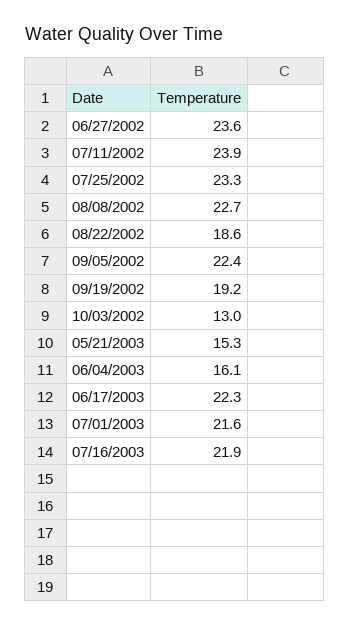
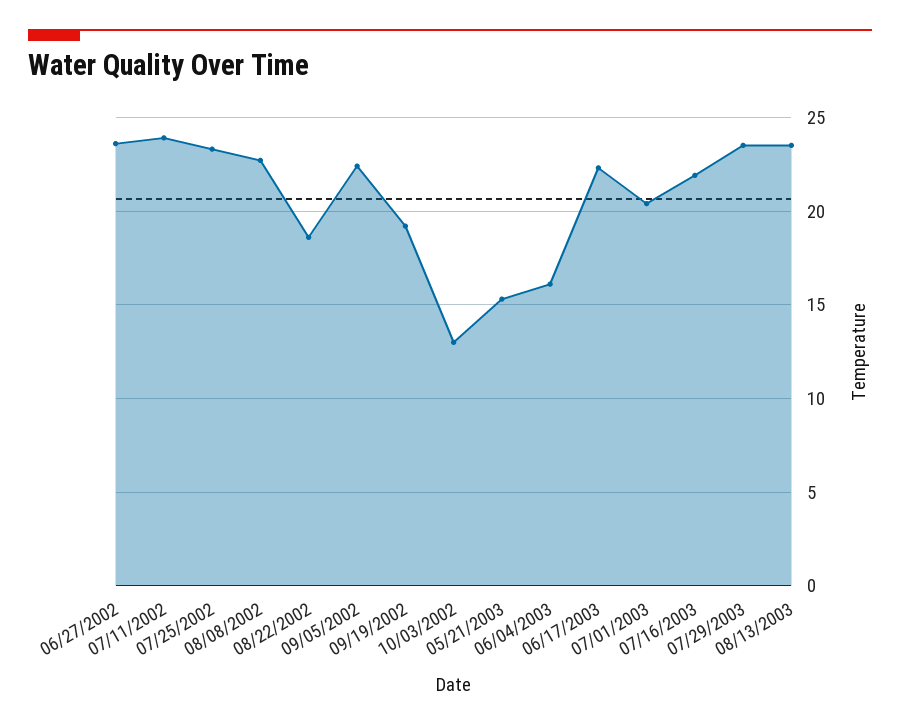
07/01/2003: 21.6 -> 20.5
07/29/2003: none -> 23.5
08/13/2003: none -> 23.5

